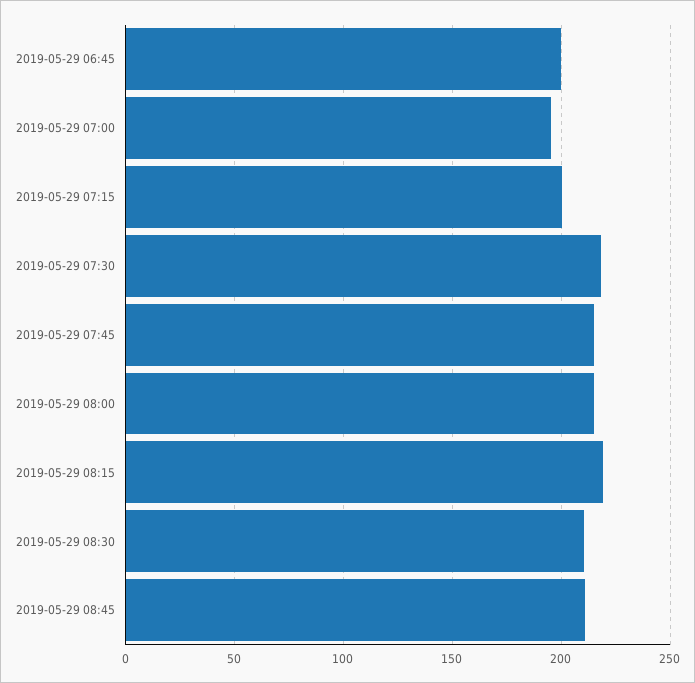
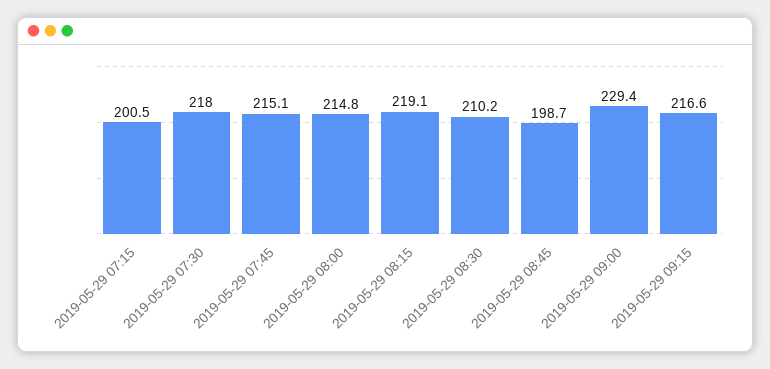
2019-05-29 06:45: 200 -> none
2019-05-29 07:00: 195 -> none
2019-05-29 08:45: 210 -> 198.7
2019-05-29 09:00: none -> 229.4
2019-05-29 09:15: none -> 216.6

